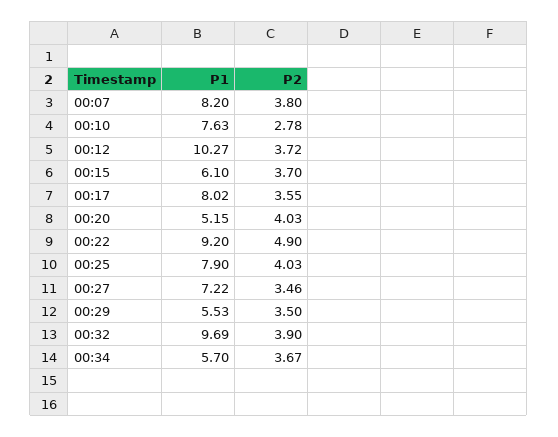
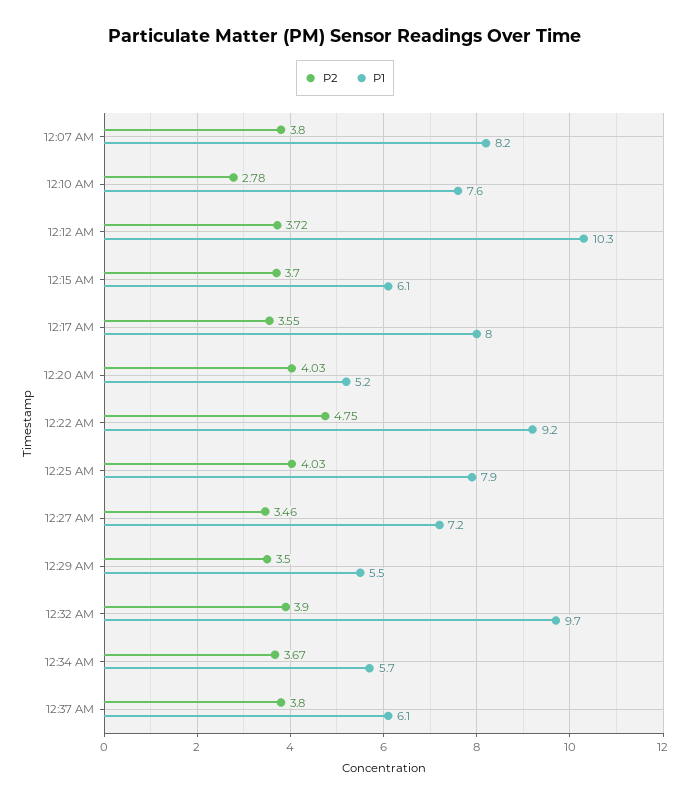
P2, 00:22: 4.9 -> 4.75
P2, 12:37 AM: none -> 3.8
P1, 12:37 AM: none -> 6.1

